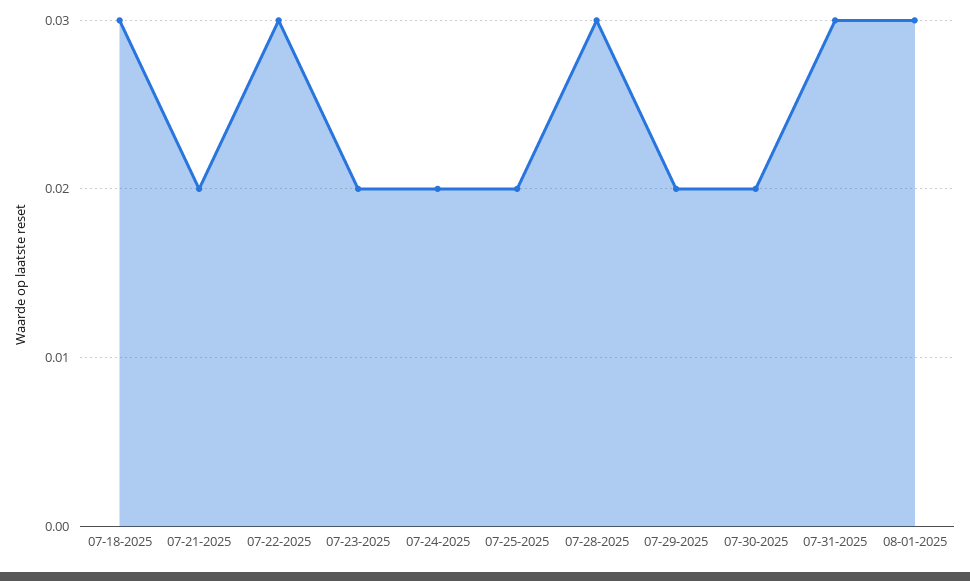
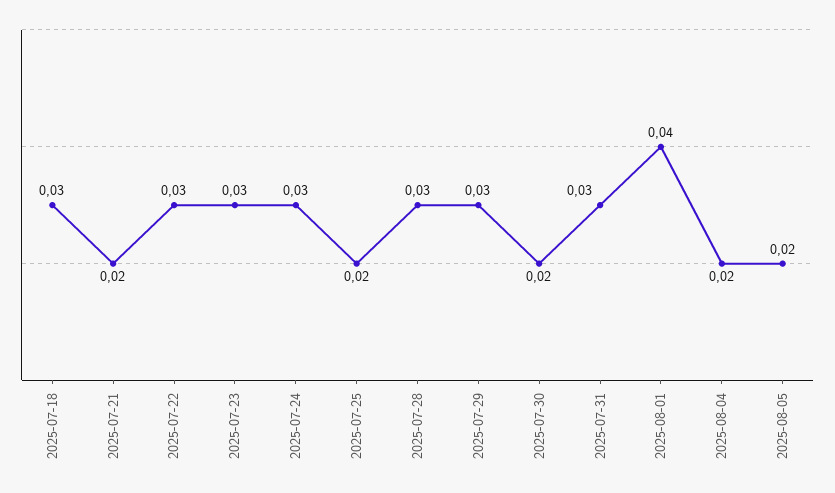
07-23-2025: 0.02 -> 0.03
07-24-2025: 0.02 -> 0.03
07-29-2025: 0.02 -> 0.03
08-01-2025: 0.03 -> 0.04
2025-08-04: none -> 0.02
2025-08-05: none -> 0.02

